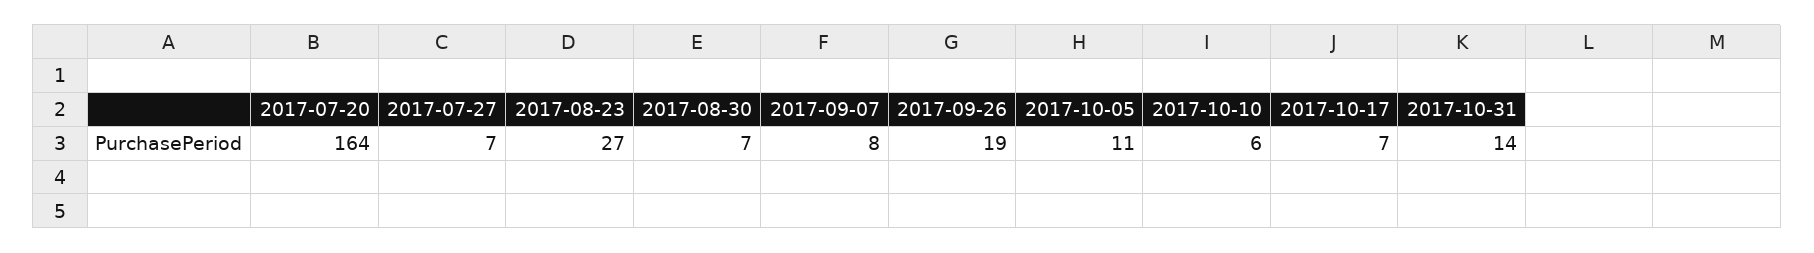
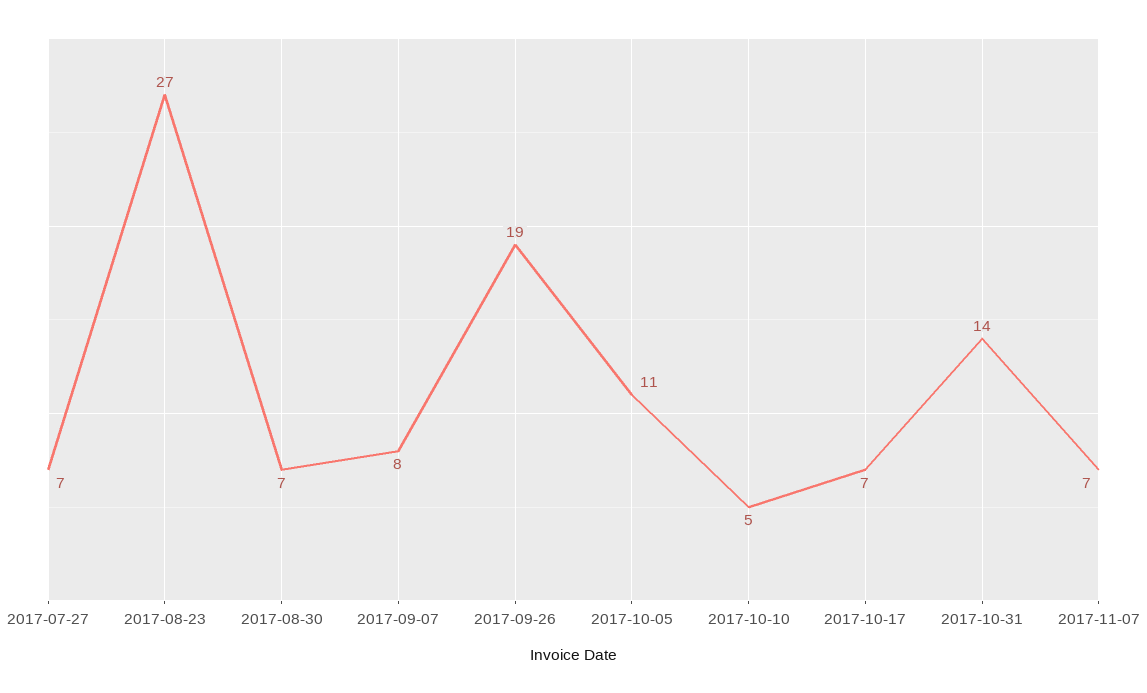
2017-07-20: 164 -> none
2017-10-10: 6 -> 5
2017-11-07: none -> 7

